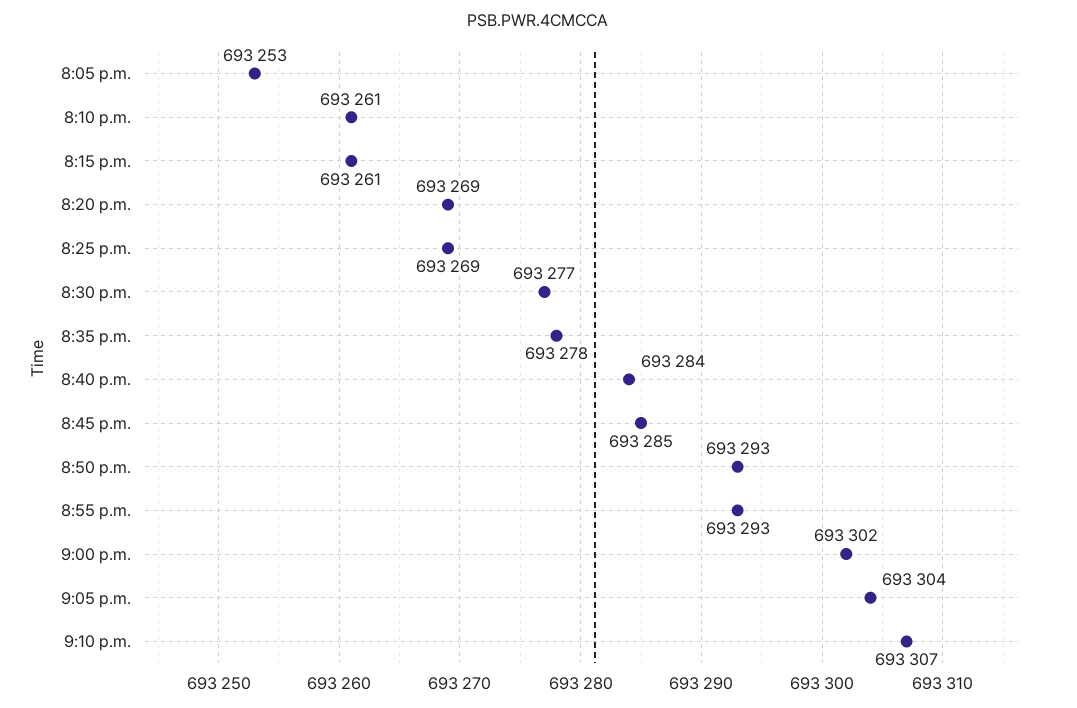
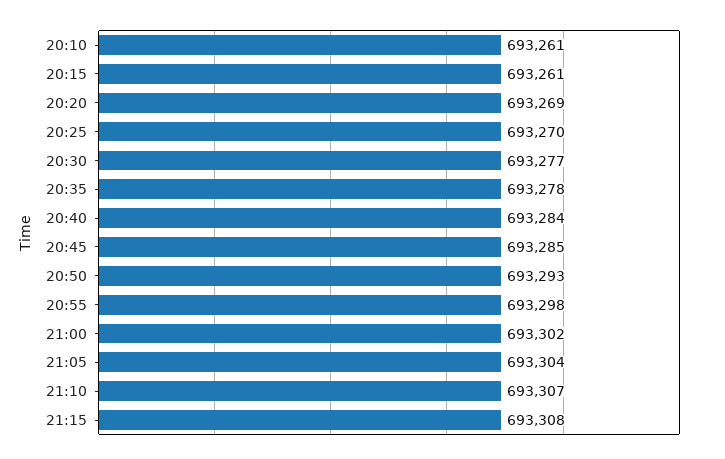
8:05 p.m.: 693253 -> none
8:25 p.m.: 693269 -> 693270
8:55 p.m.: 693293 -> 693298
21:15: none -> 693308

